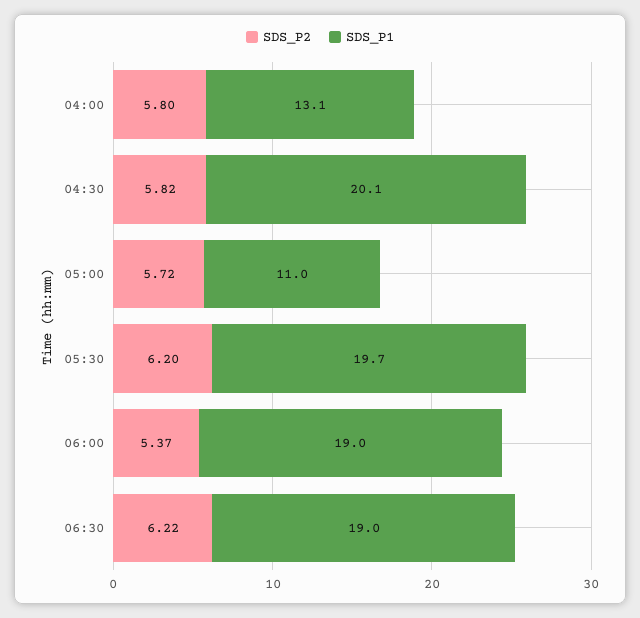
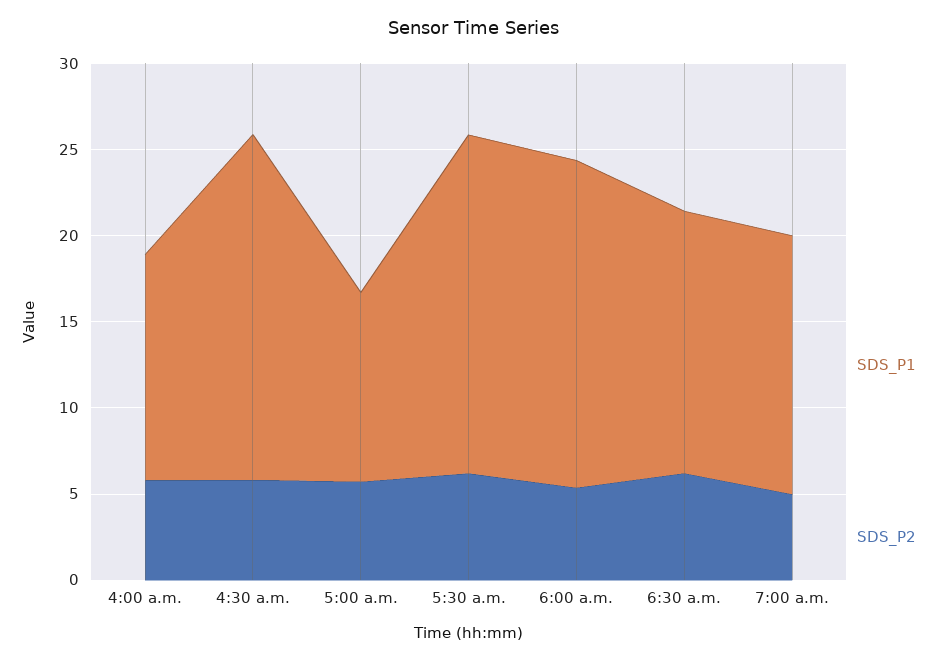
SDS_P1, 06:30: 19 -> 15
SDS_P1, 7:00 a.m.: none -> 15
SDS_P2, 7:00 a.m.: none -> 5

